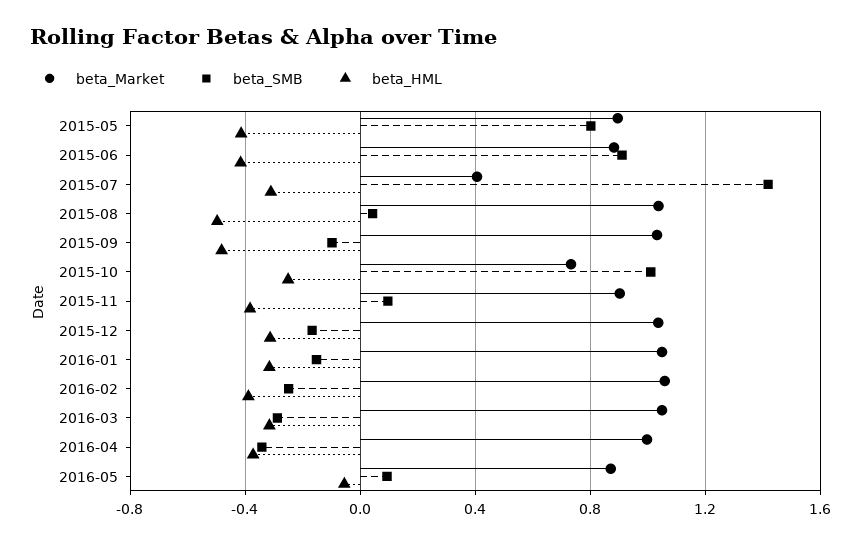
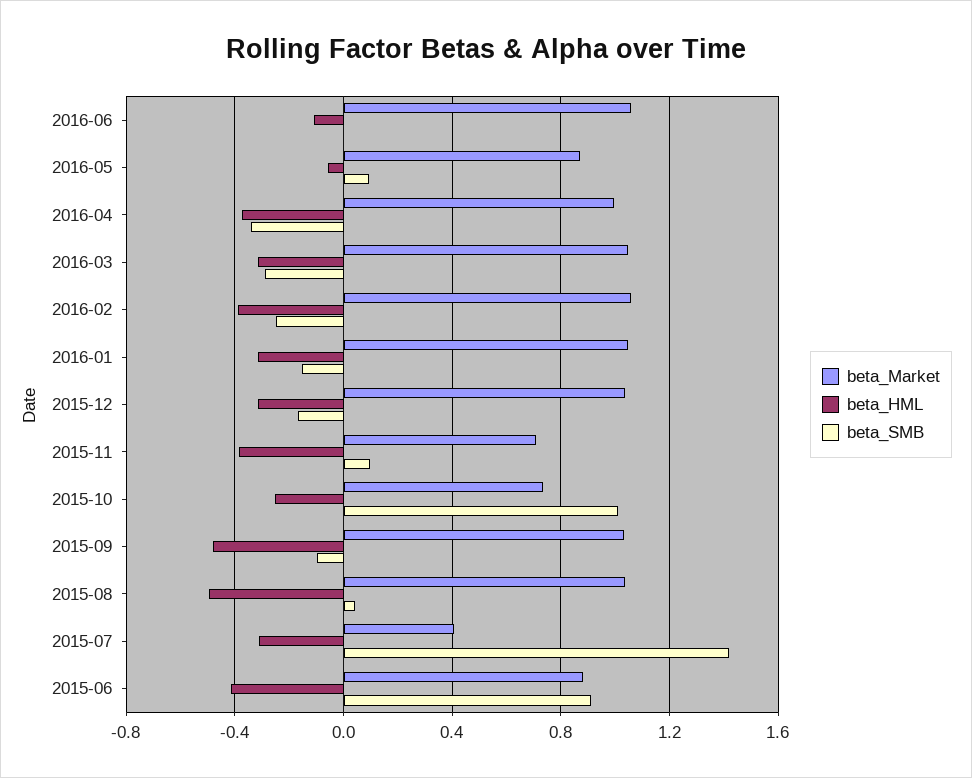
beta_Market, 2015-05: 0.9 -> none
beta_SMB, 2015-05: 0.8 -> none
beta_HML, 2015-05: -0.4 -> none
beta_Market, 2015-11: 0.9 -> 0.7
beta_Market, 2016-06: none -> 1.05
beta_HML, 2016-06: none -> -0.1
beta_SMB, 2016-06: none -> 0

